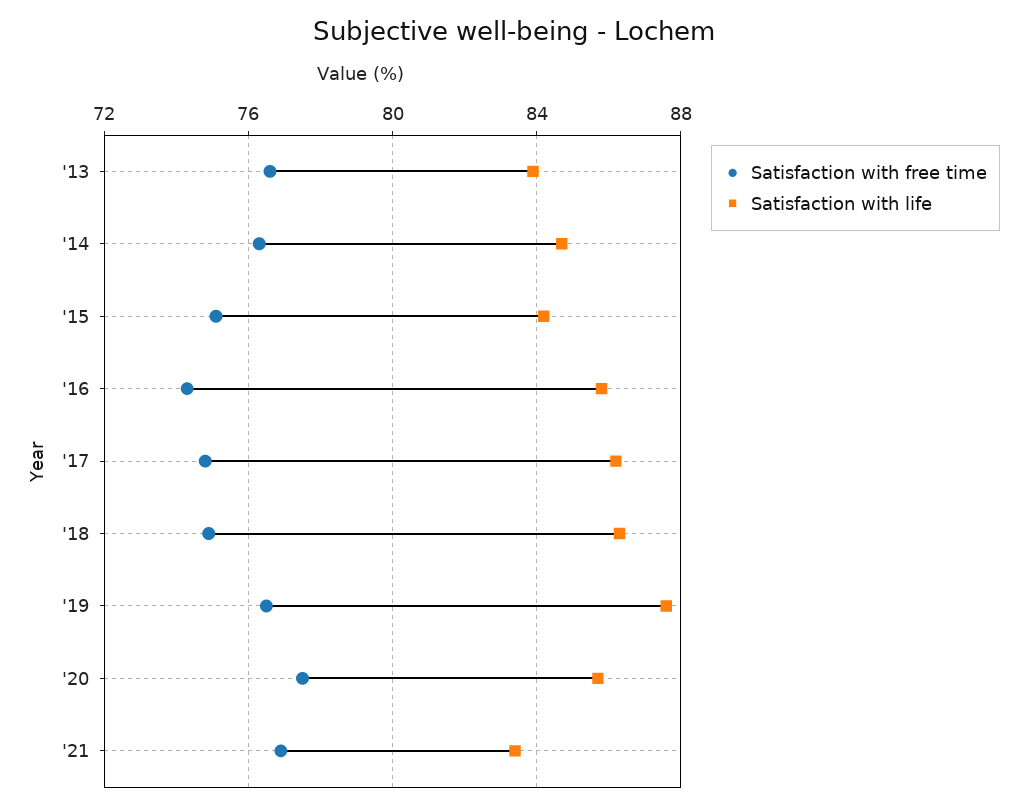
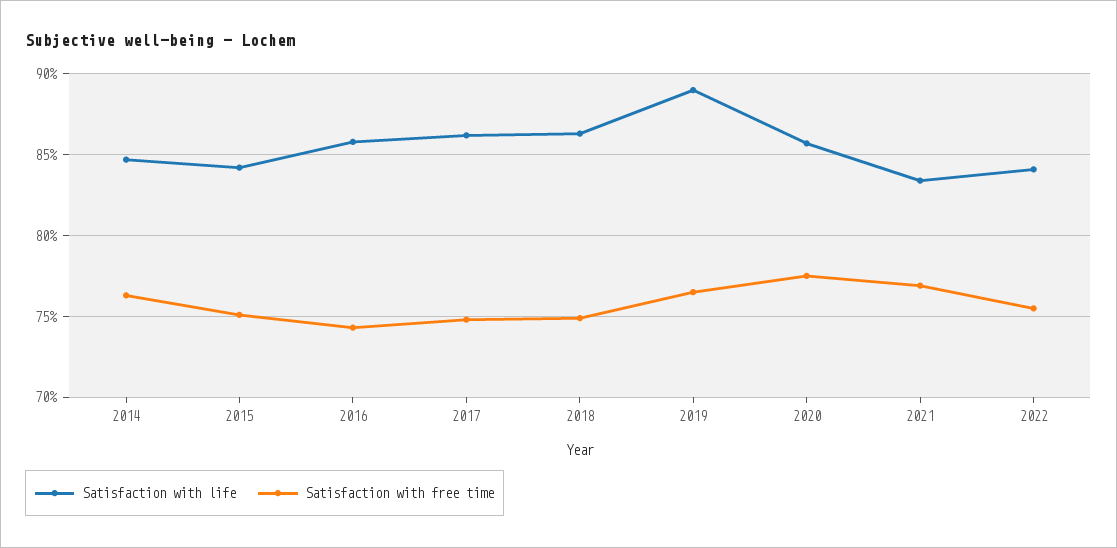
Satisfaction with free time, '13: 76.5 -> none
Satisfaction with life, '13: 84 -> none
Satisfaction with life, '19: 87.5 -> 89
Satisfaction with life, 2022: none -> 84
Satisfaction with free time, 2022: none -> 75.5

